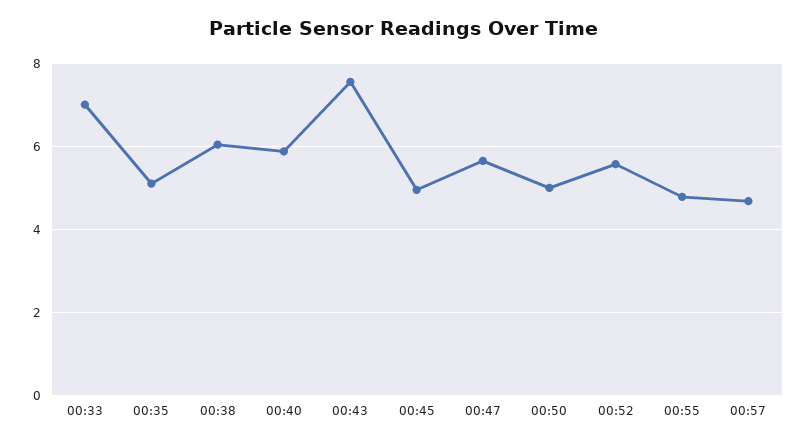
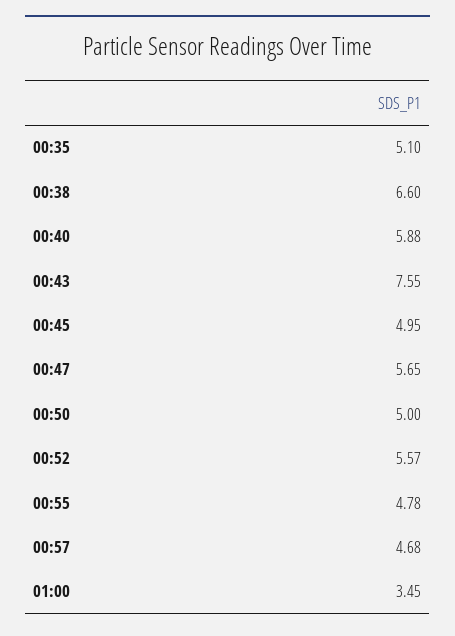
00:33: 7 -> none
00:38: 6 -> 6.6
01:00: none -> 3.45

